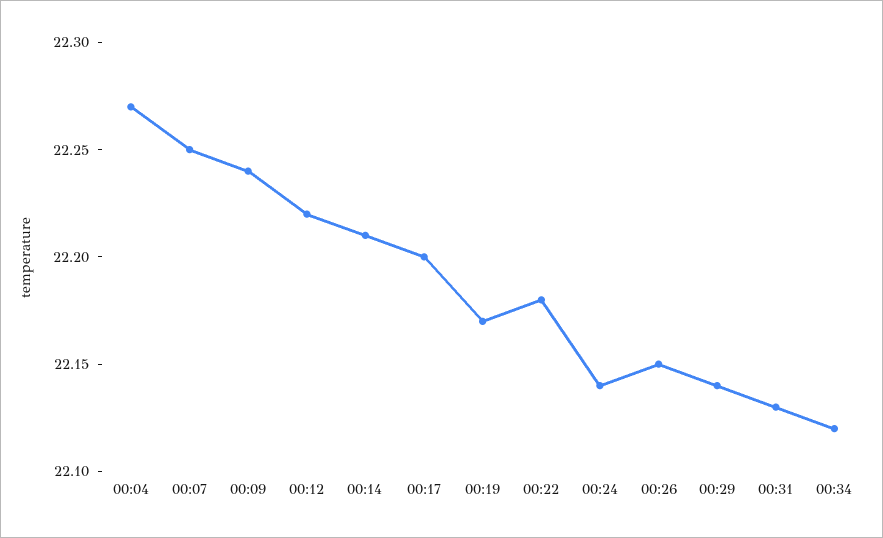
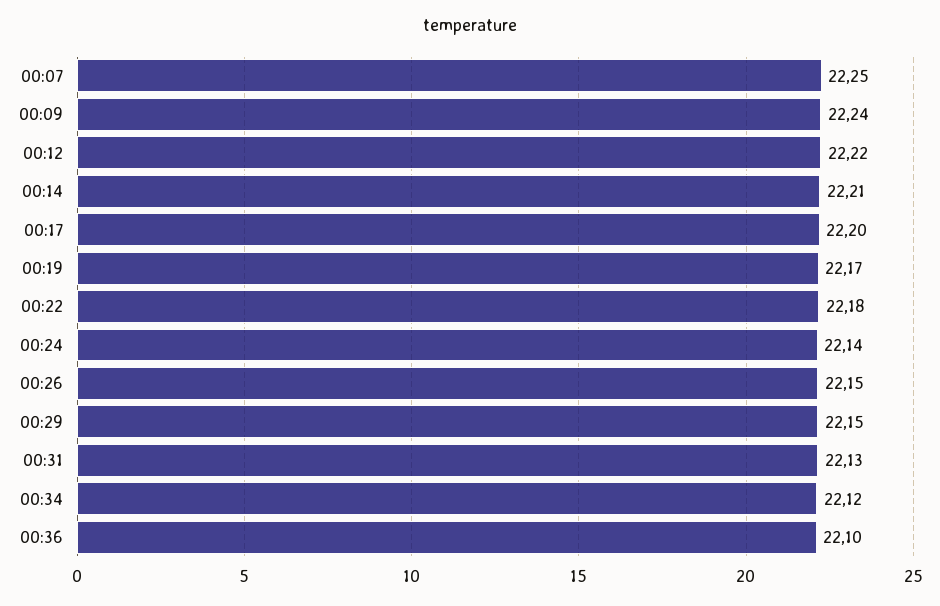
00:04: 22.27 -> none
00:29: 22.14 -> 22.15
00:36: none -> 22.1

